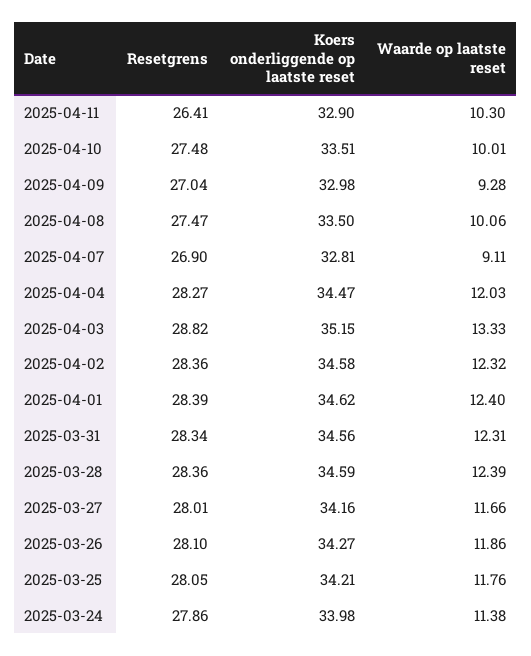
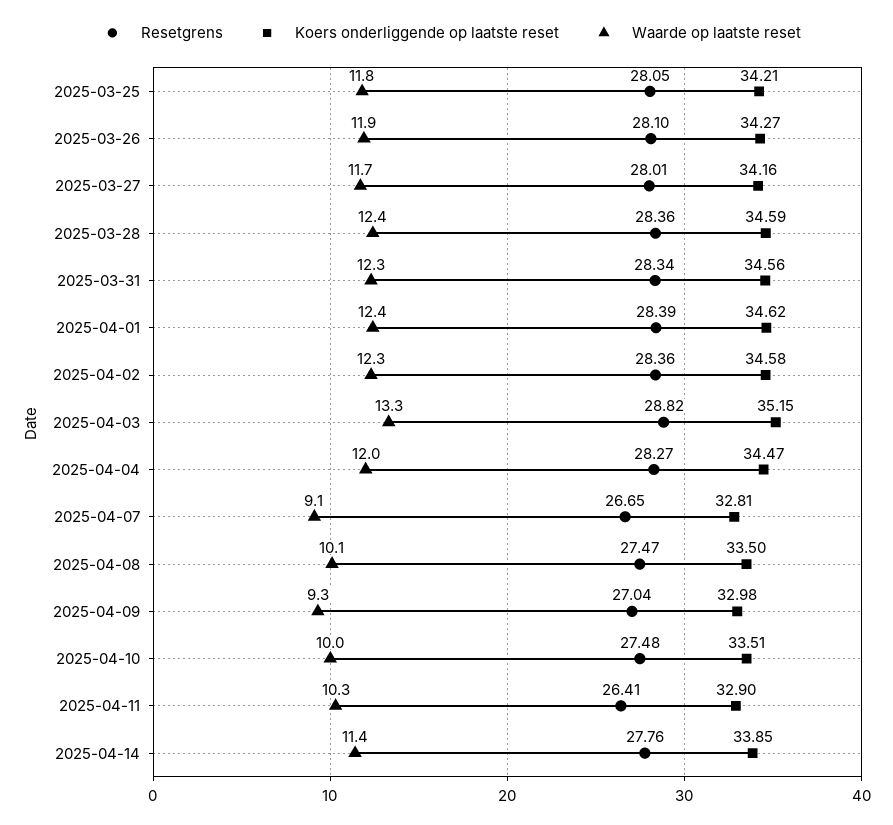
Resetgrens, 2025-04-07: 26.9 -> 26.65
Resetgrens, 2025-03-24: 27.86 -> none
Koers onderliggende op laatste reset, 2025-03-24: 33.98 -> none
Waarde op laatste reset, 2025-03-24: 11.38 -> none
Resetgrens, 2025-04-14: none -> 27.76
Koers onderliggende op laatste reset, 2025-04-14: none -> 33.85
Waarde op laatste reset, 2025-04-14: none -> 11.4

